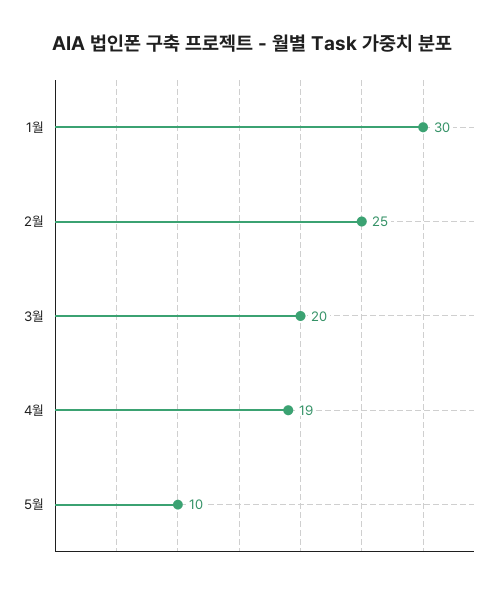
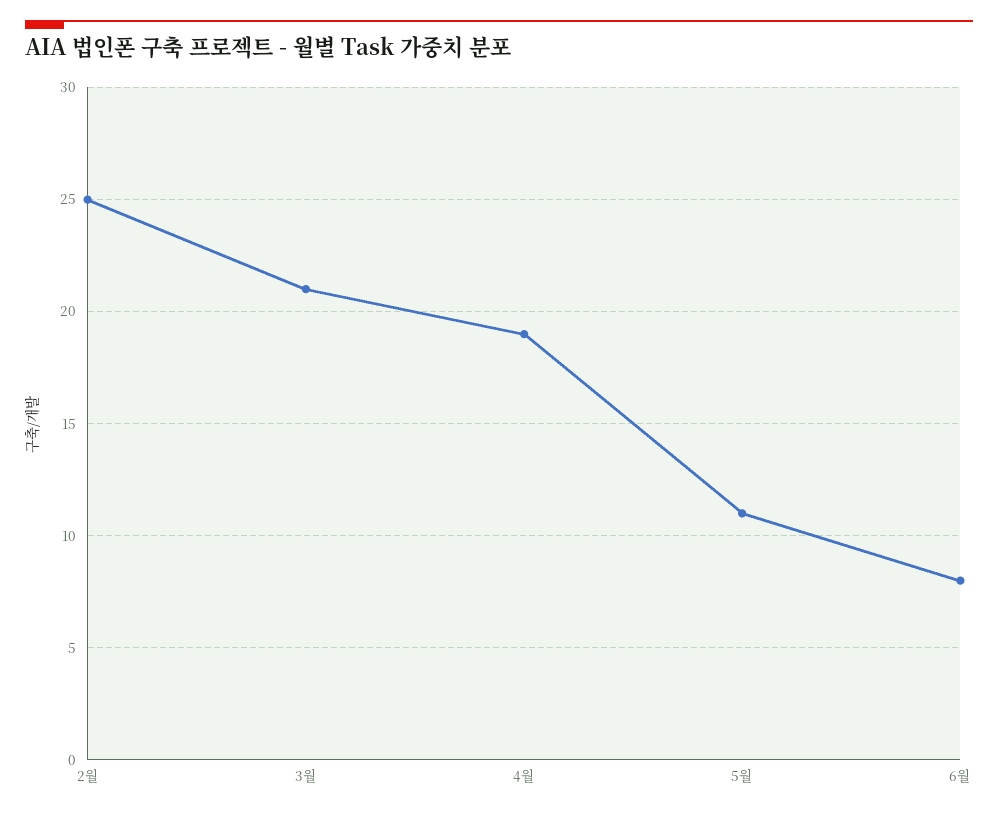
1월: 30 -> none
3월: 20 -> 21
5월: 10 -> 11
6월: none -> 8

